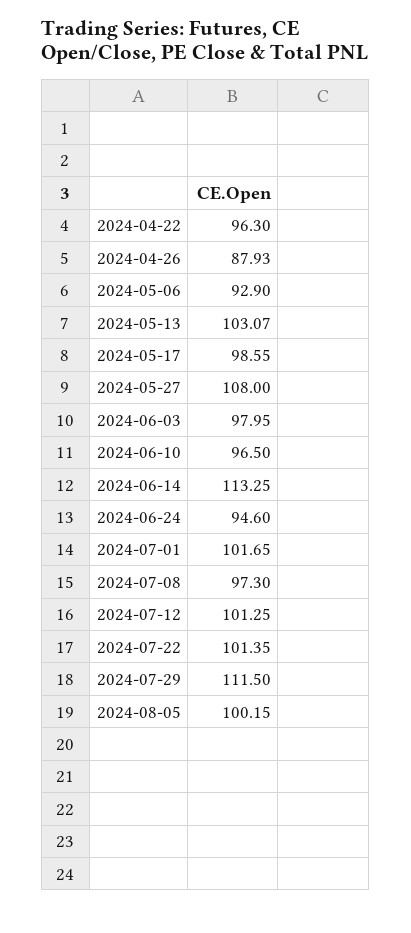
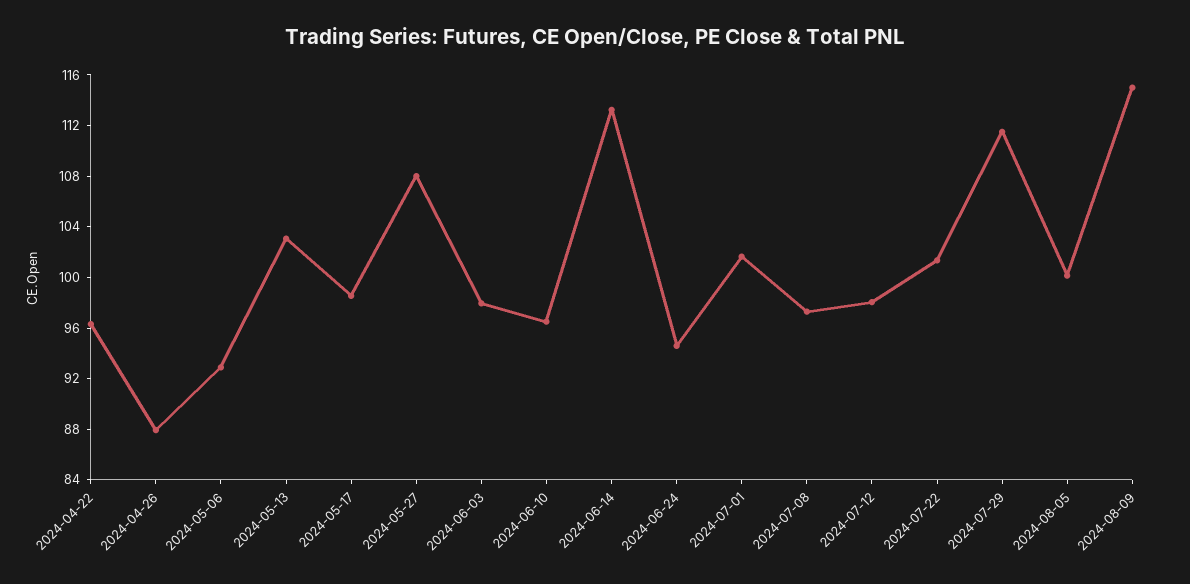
2024-07-12: 101.25 -> 98
2024-08-09: none -> 115

